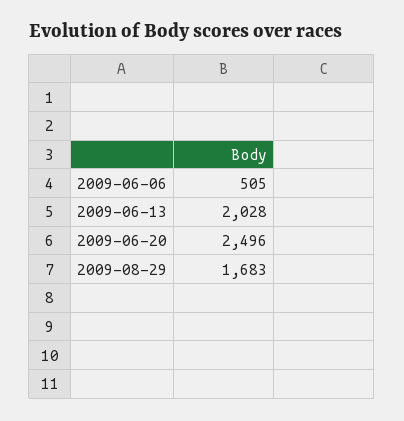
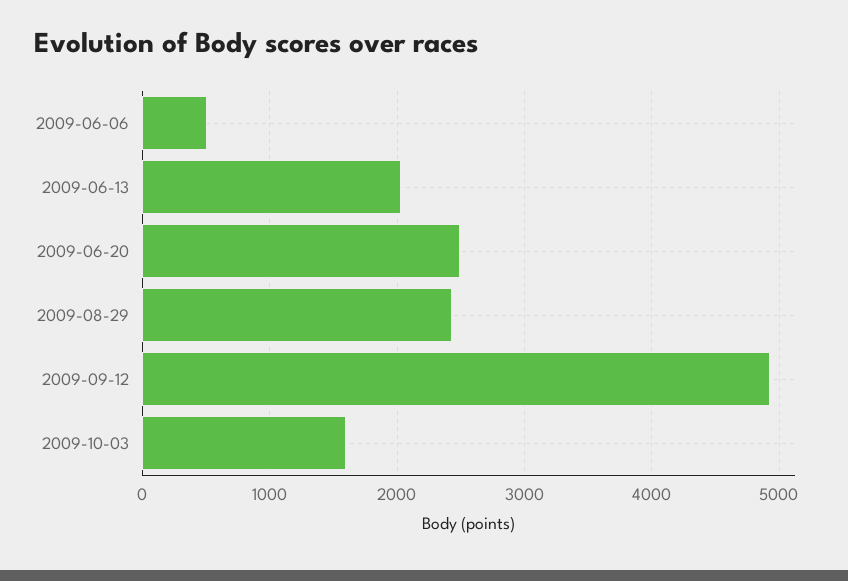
2009-08-29: 1683 -> 2400
2009-09-12: none -> 4900
2009-10-03: none -> 1600

